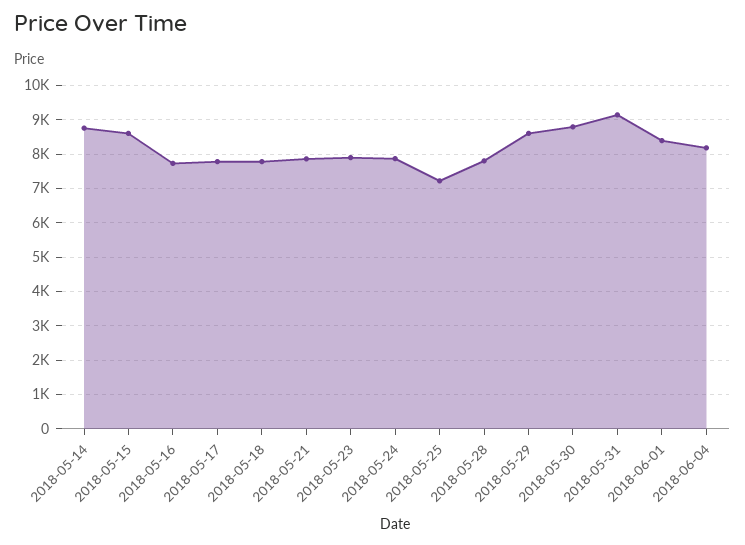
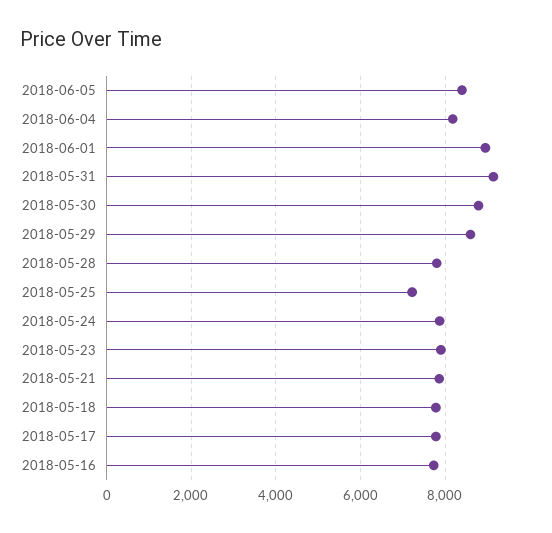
2018-05-14: 8800 -> none
2018-05-15: 8600 -> none
2018-06-01: 8400 -> 9000
2018-06-05: none -> 8400

